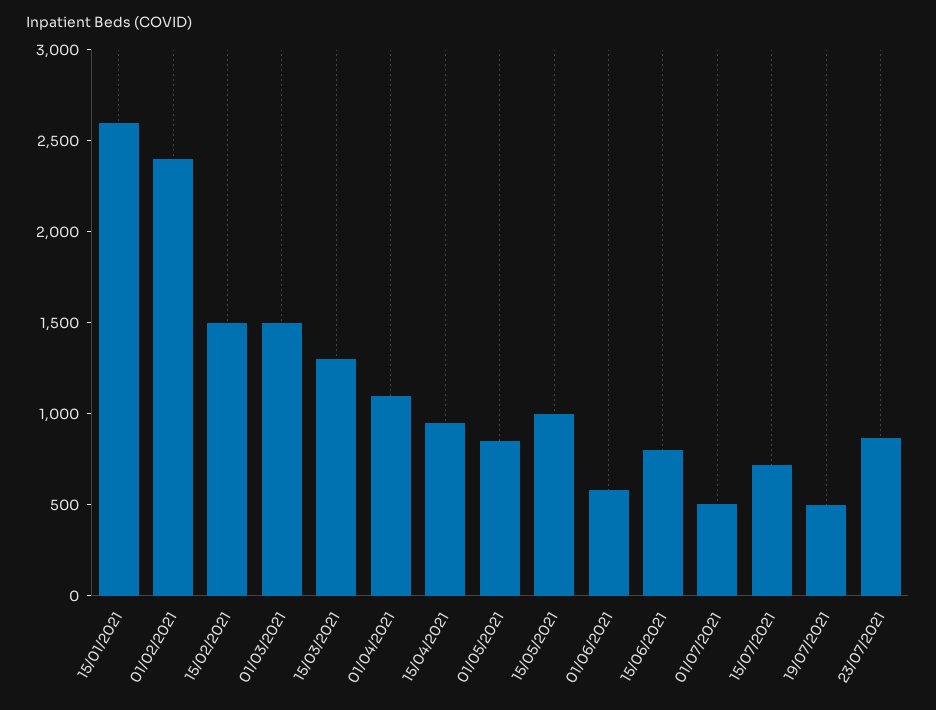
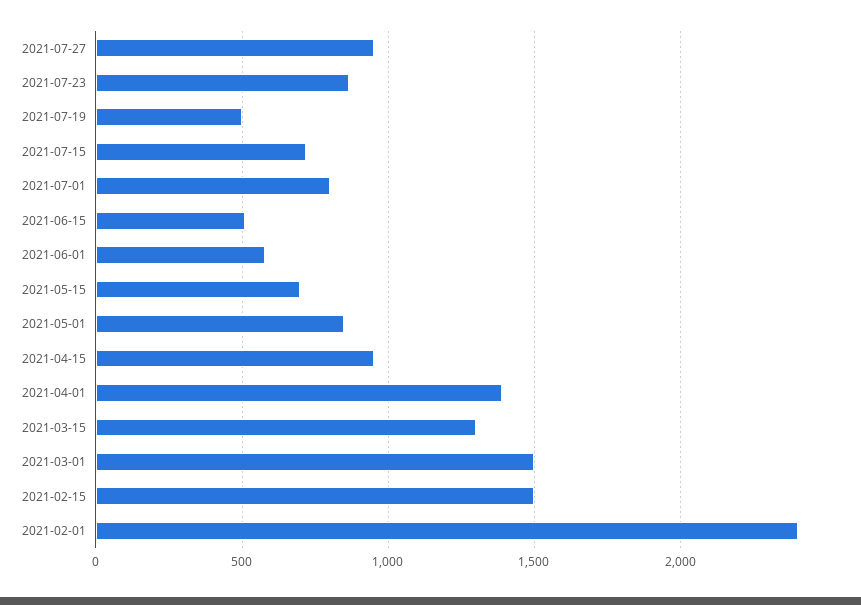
15/01/2021: 2600 -> none
01/04/2021: 1100 -> 1400
15/05/2021: 1000 -> 700
15/06/2021: 800 -> 500
01/07/2021: 500 -> 800
2021-07-27: none -> 950

